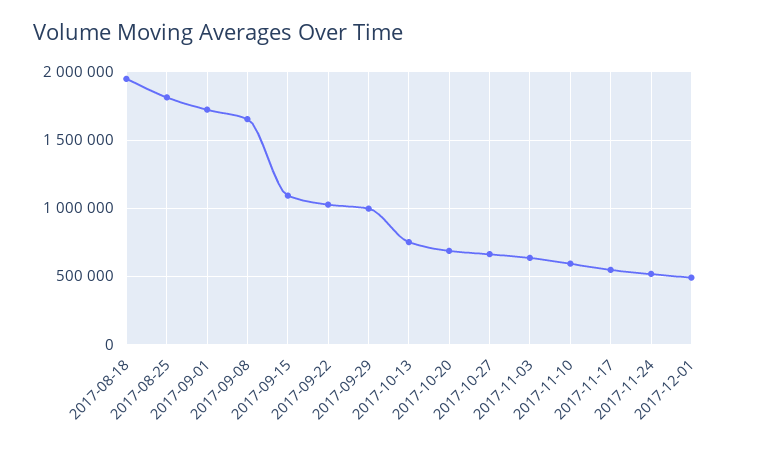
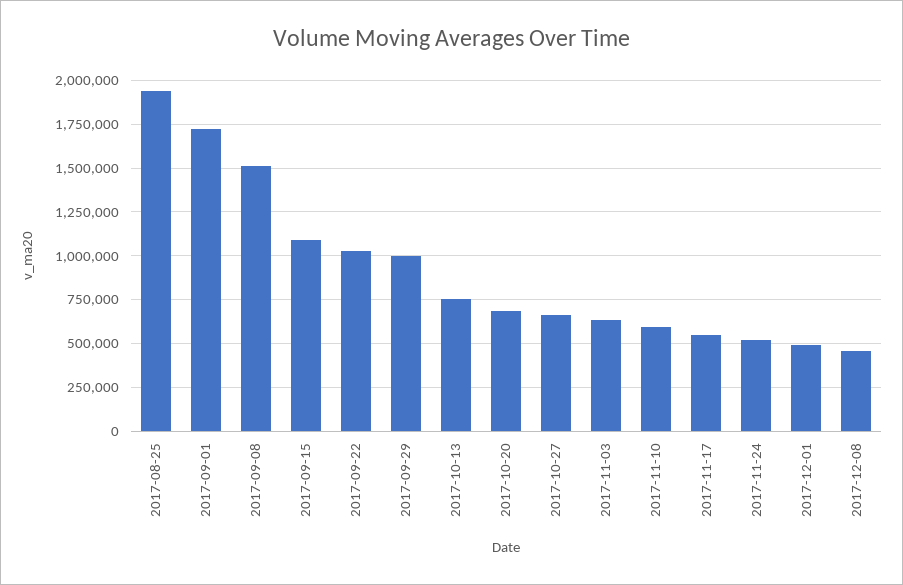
2017-08-18: 1950000 -> none
2017-08-25: 1800000 -> 1950000
2017-09-08: 1650000 -> 1500000
2017-12-08: none -> 450000

